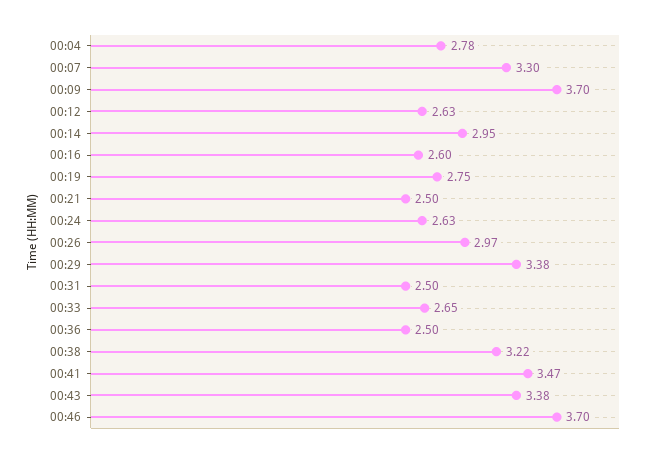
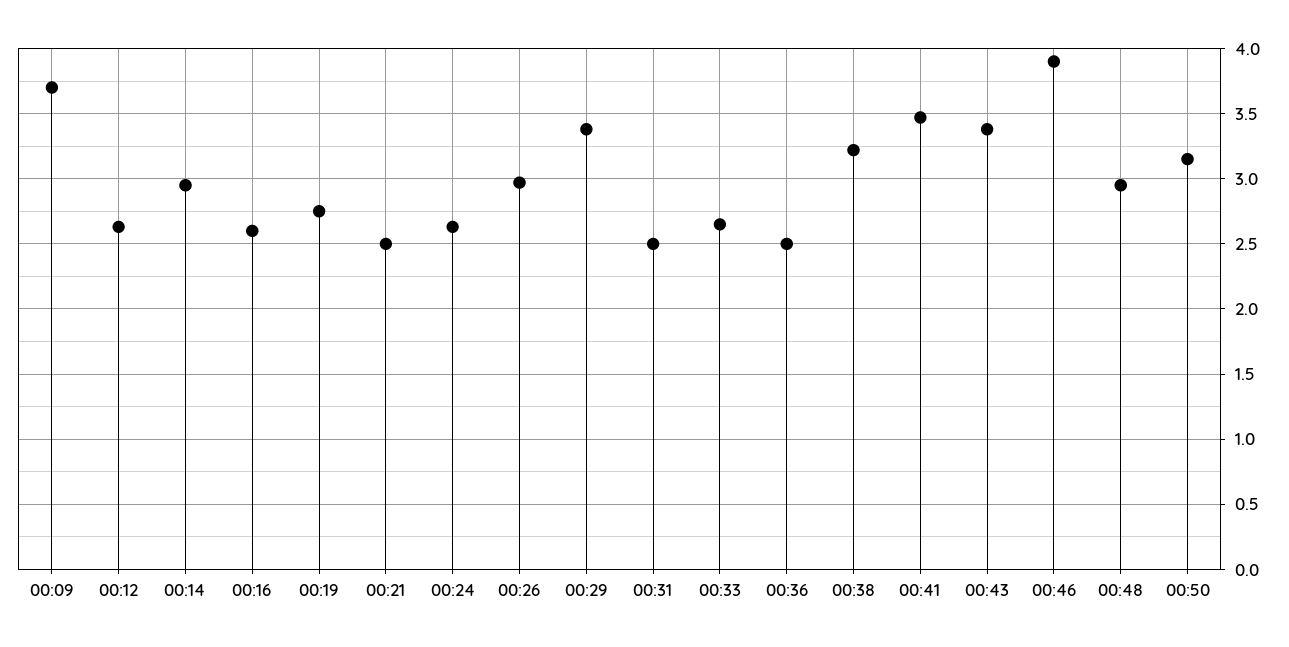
00:04: 2.78 -> none
00:07: 3.3 -> none
00:46: 3.7 -> 3.9
00:48: none -> 2.95
00:50: none -> 3.15

